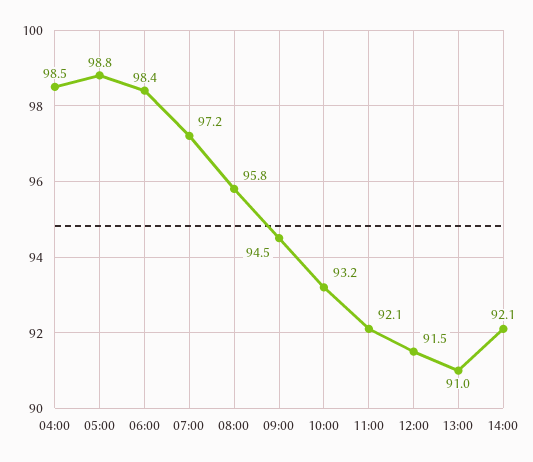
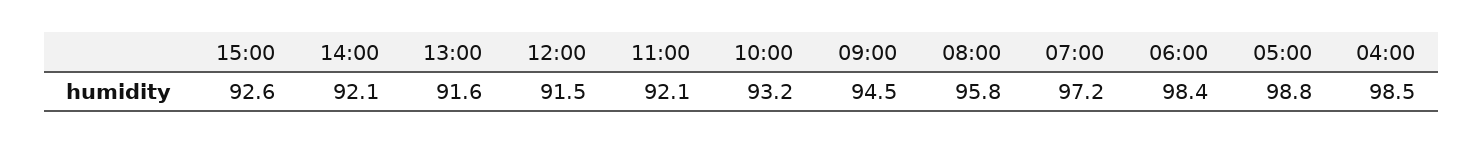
13:00: 91 -> 91.6
15:00: none -> 92.6

